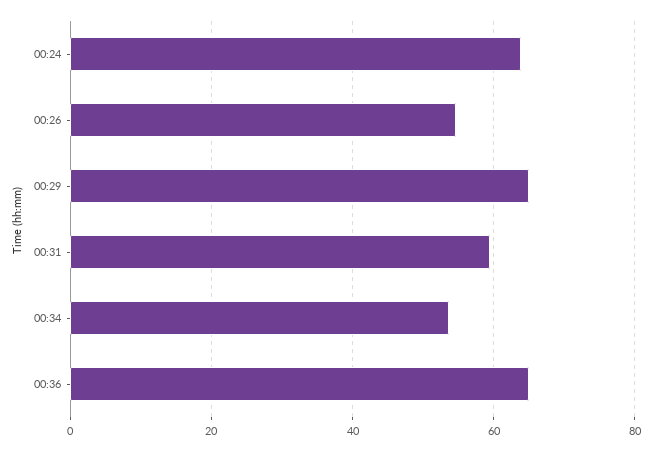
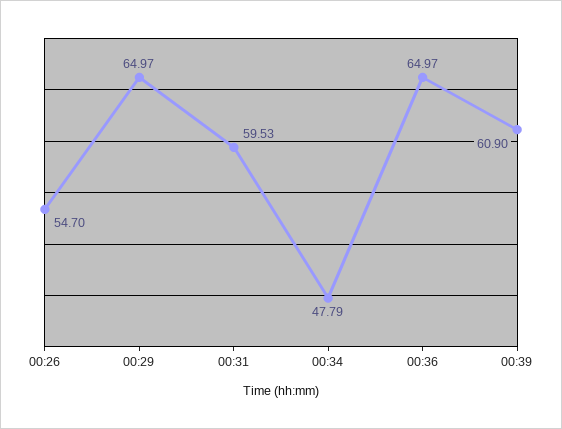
00:24: 64 -> none
00:34: 54 -> 47.79
00:39: none -> 60.9

